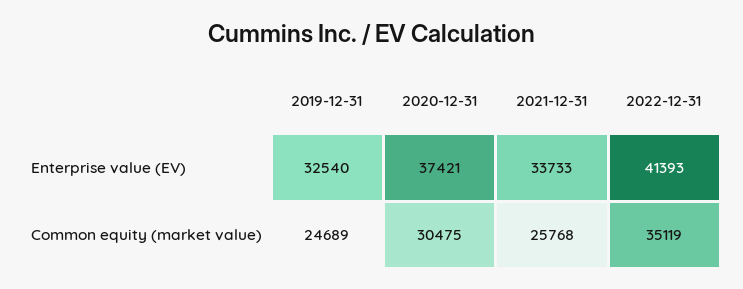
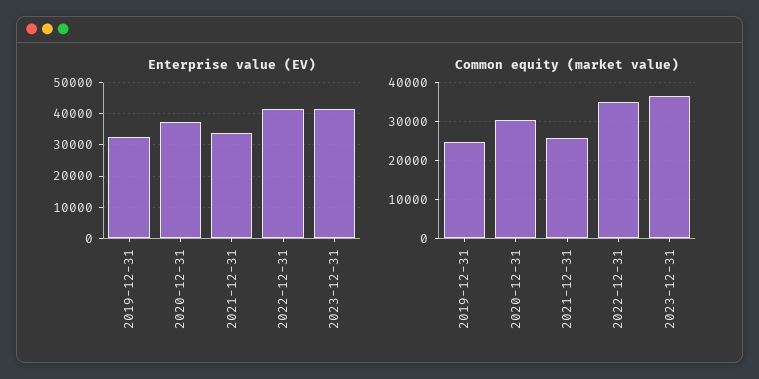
Enterprise value (EV), 2023-12-31: none -> 42000
Common equity (market value), 2023-12-31: none -> 36000

